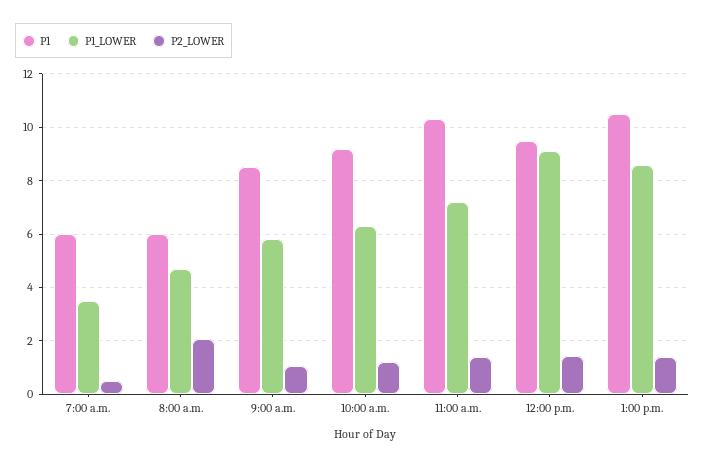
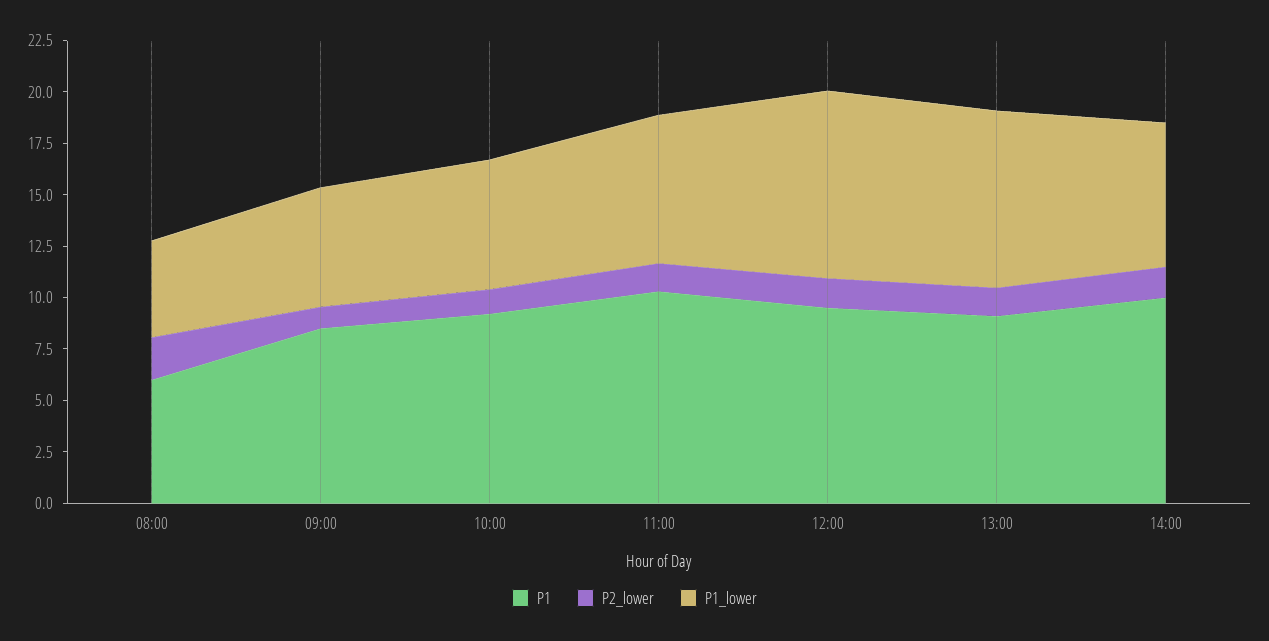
P1, 7:00 a.m.: 6 -> none
P1_LOWER, 7:00 a.m.: 3.5 -> none
P2_LOWER, 7:00 a.m.: 0.5 -> none
P1, 1:00 p.m.: 10.5 -> 9
P1, 14:00: none -> 10
P2_LOWER, 14:00: none -> 1.5
P1_LOWER, 14:00: none -> 7

